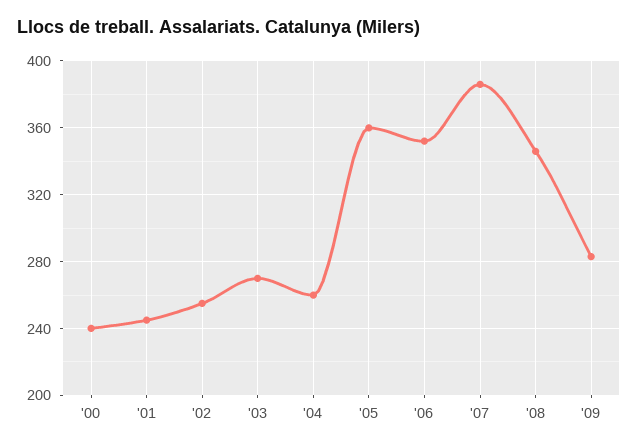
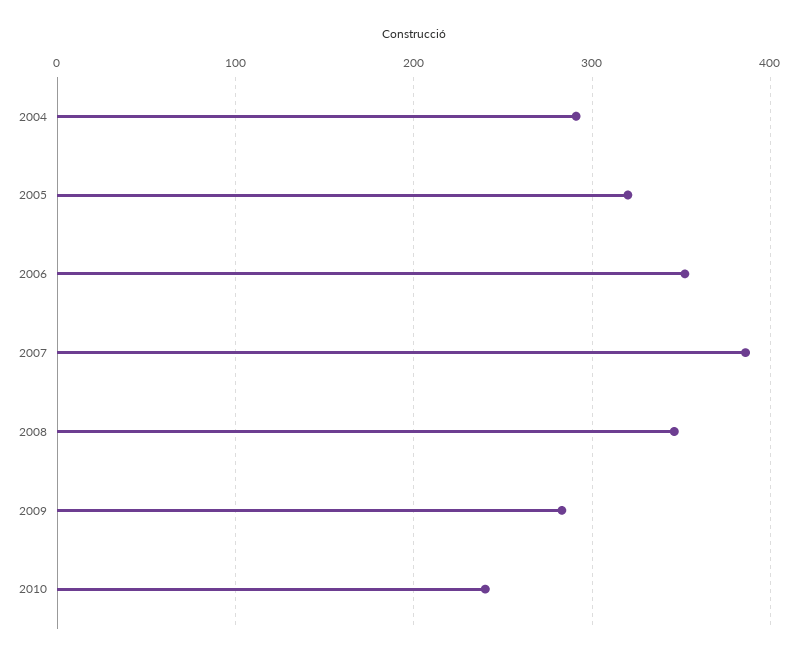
'00: 240 -> none
'01: 245 -> none
'02: 255 -> none
'03: 270 -> none
'04: 260 -> 290
'05: 360 -> 320
2010: none -> 240

